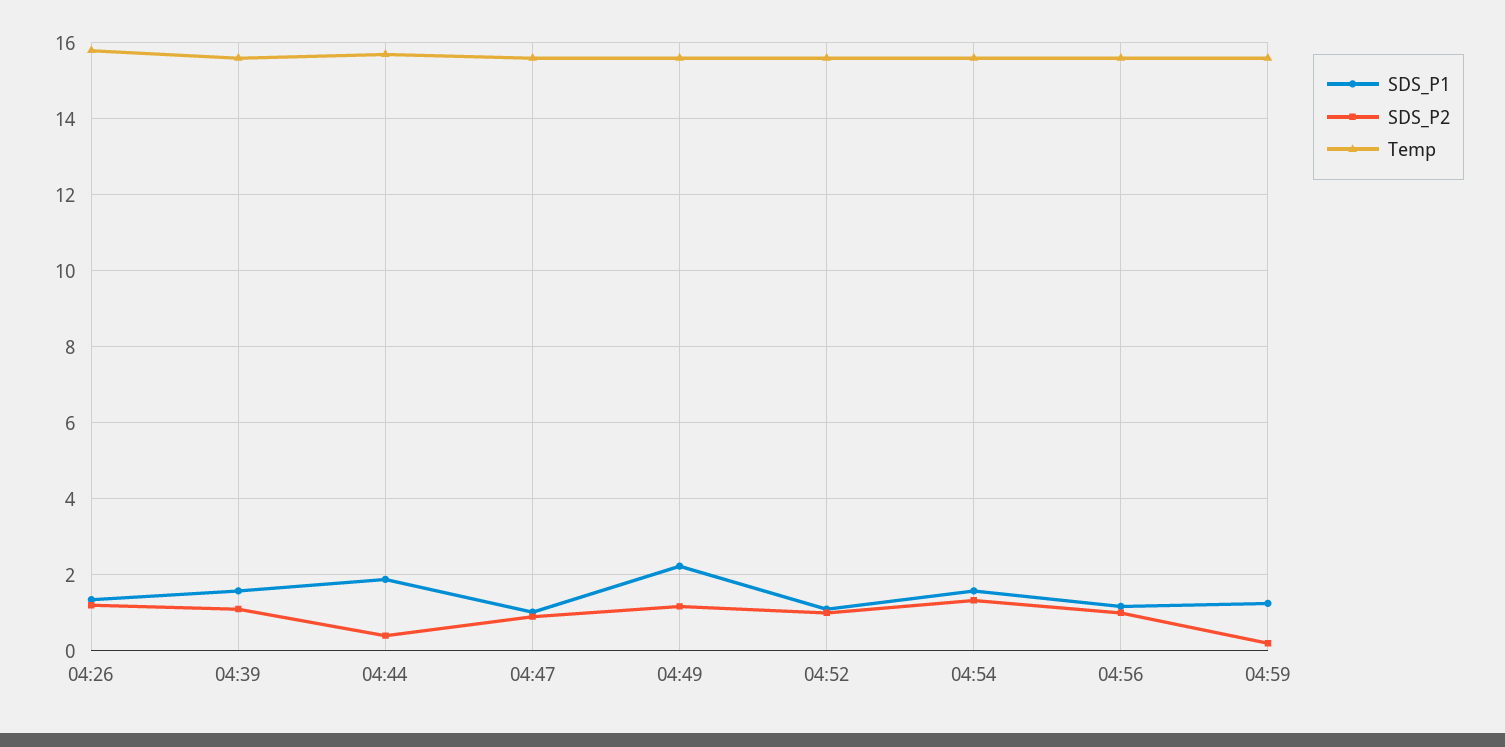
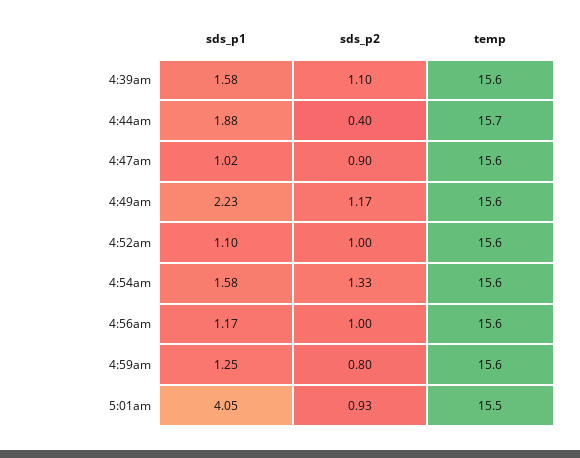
SDS_P1, 04:26: 1.4 -> none
SDS_P2, 04:26: 1.2 -> none
Temp, 04:26: 15.8 -> none
SDS_P2, 04:59: 0.2 -> 0.8
SDS_P1, 5:01am: none -> 4.05
SDS_P2, 5:01am: none -> 0.93
Temp, 5:01am: none -> 15.5

